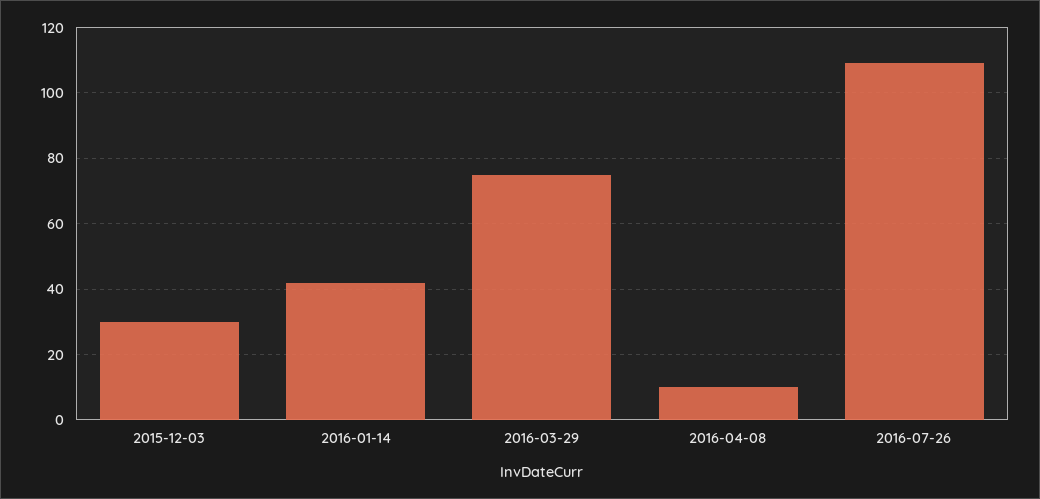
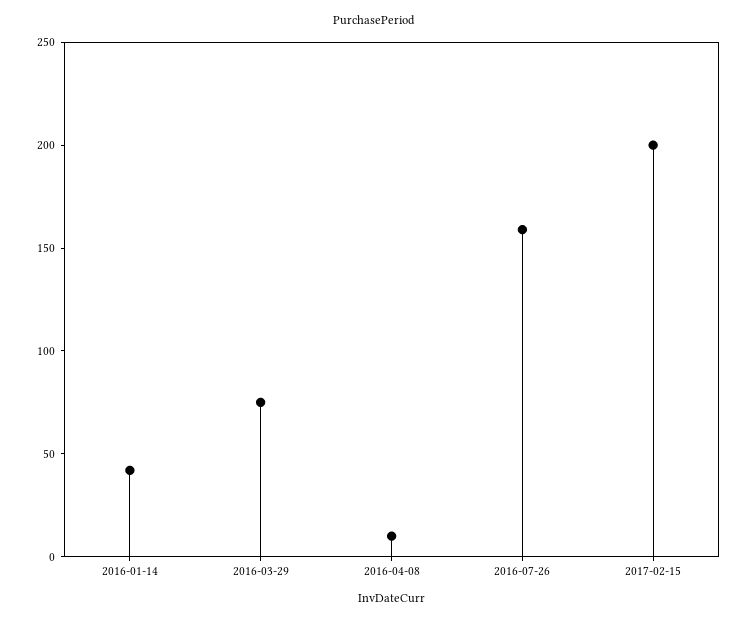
2015-12-03: 30 -> none
2016-07-26: 110 -> 160
2017-02-15: none -> 200

